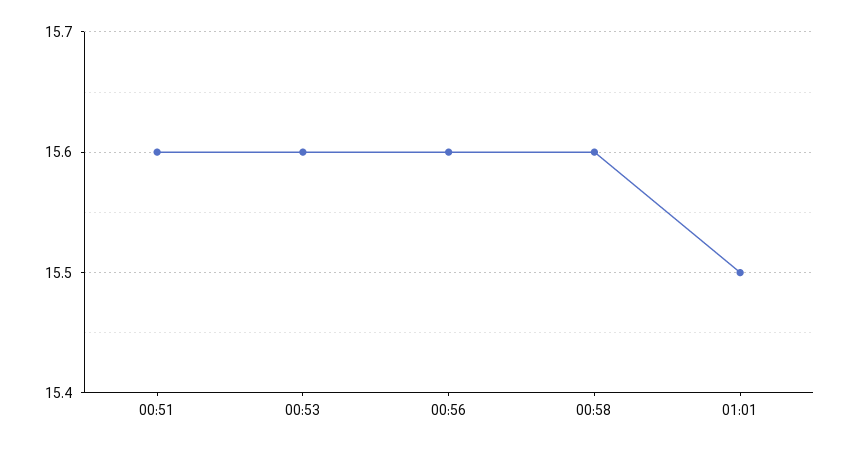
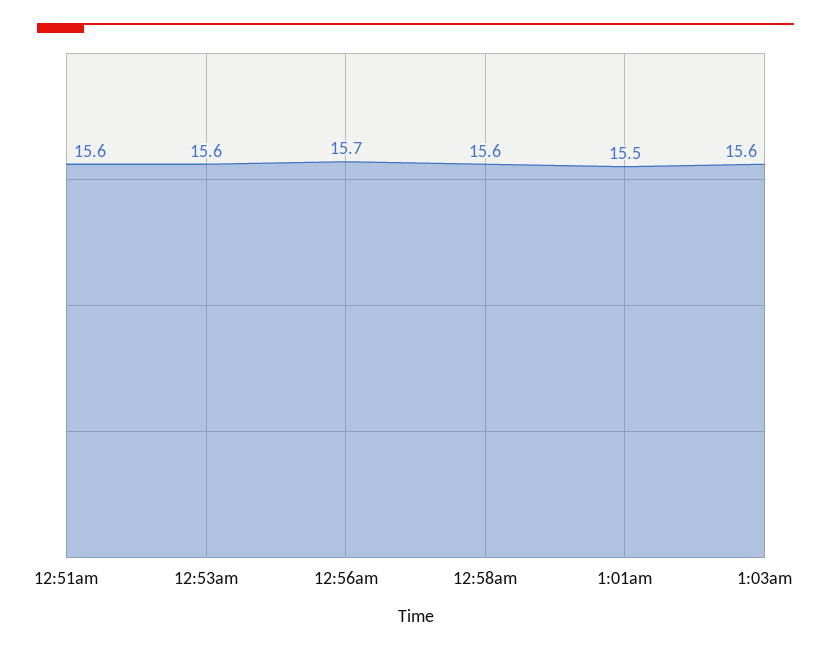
00:56: 15.6 -> 15.7
1:03am: none -> 15.6

